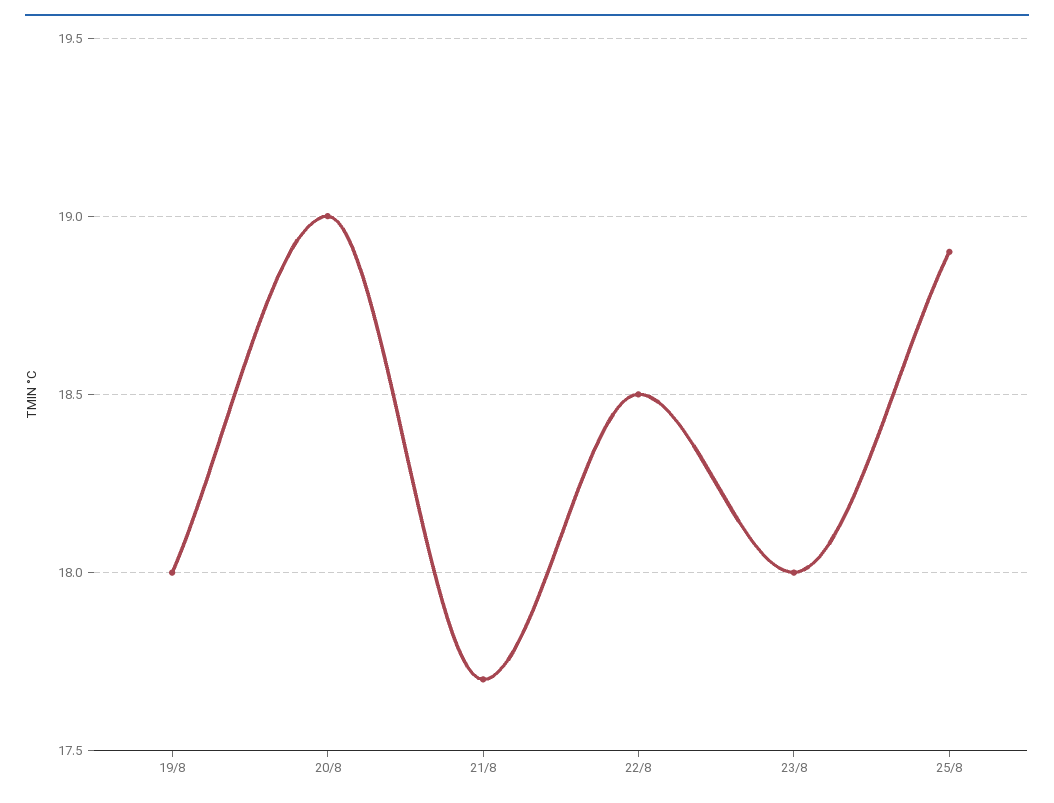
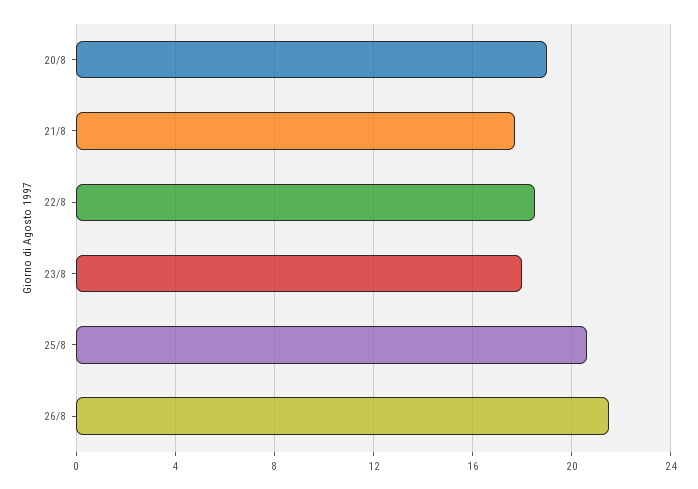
19/8: 18 -> none
25/8: 18.9 -> 20.5
26/8: none -> 21.5

